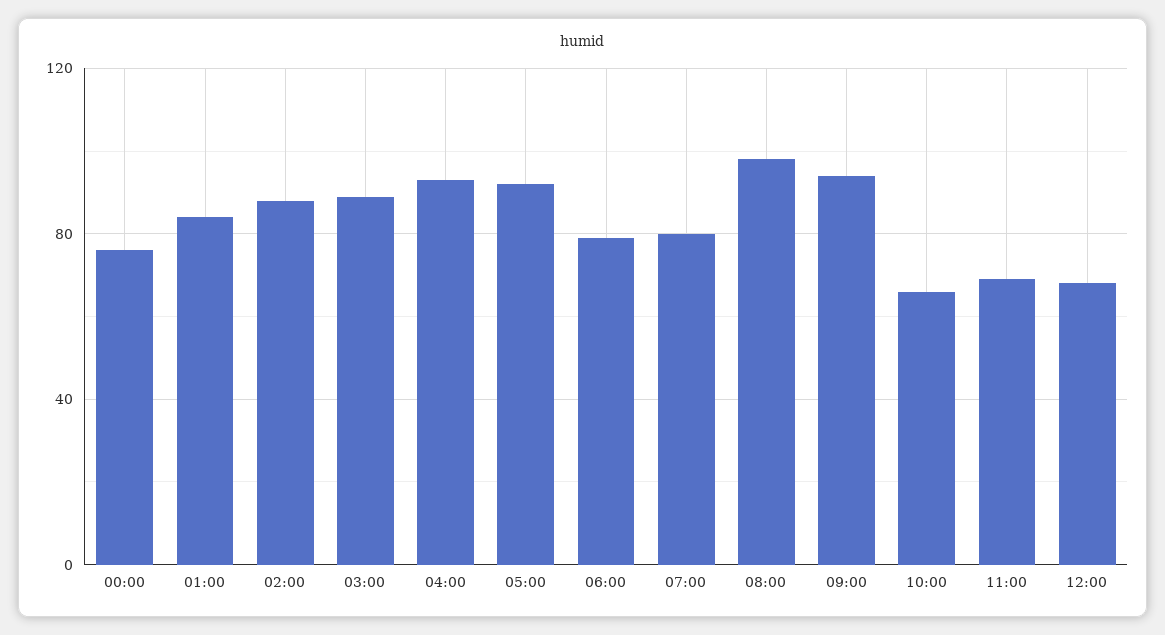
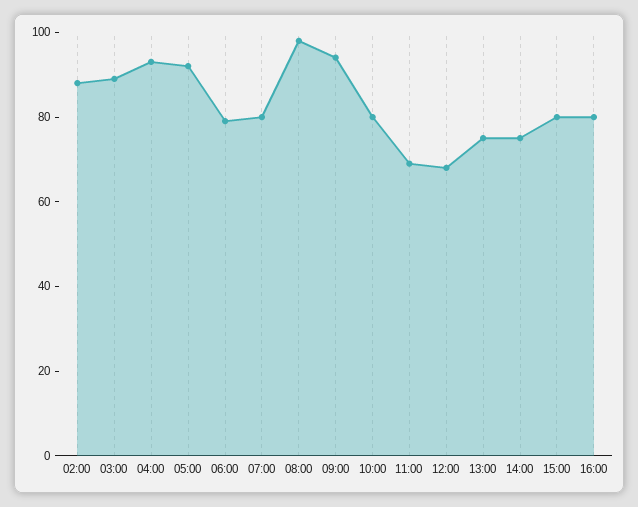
00:00: 75 -> none
01:00: 85 -> none
10:00: 65 -> 80
13:00: none -> 75
14:00: none -> 75
15:00: none -> 80
16:00: none -> 80

